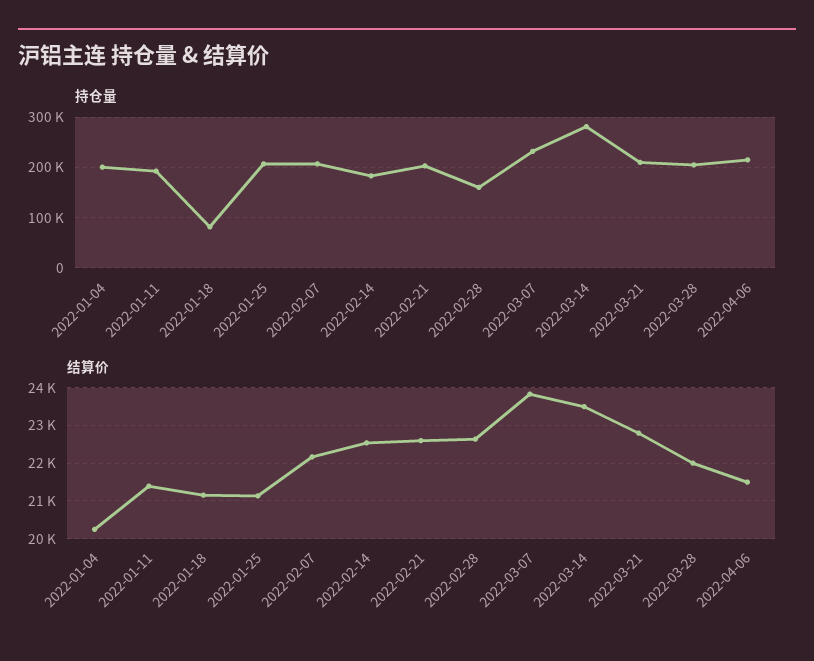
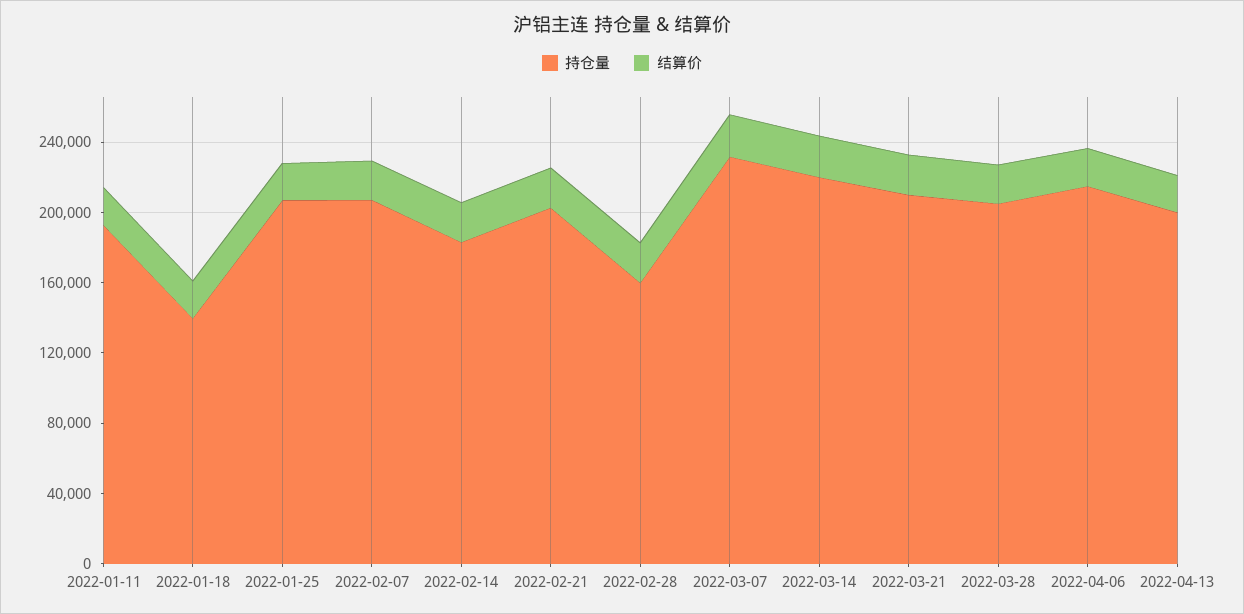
持仓量, 2022-01-04: 200000 -> none
持仓量, 2022-01-18: 80000 -> 140000
持仓量, 2022-03-14: 280000 -> 220000
结算价, 2022-01-04: 20200 -> none
持仓量, 2022-04-13: none -> 200000
结算价, 2022-04-13: none -> 20000

